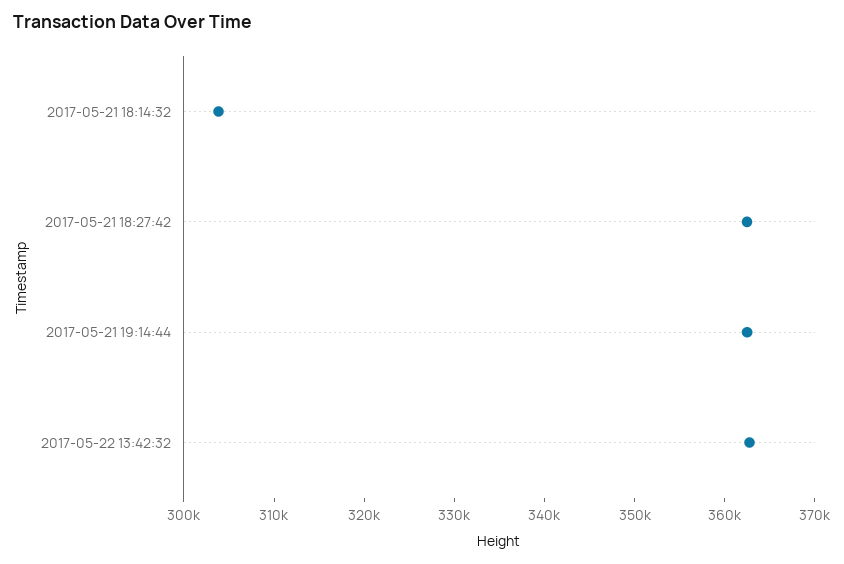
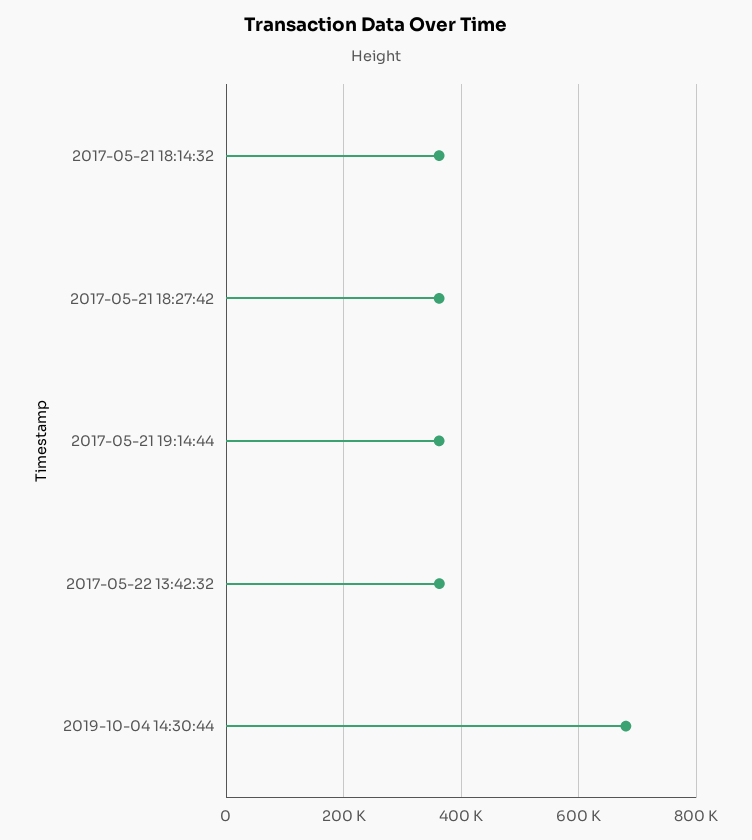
2017-05-21 18:14:32: 304000 -> 360000
2019-10-04 14:30:44: none -> 680000

